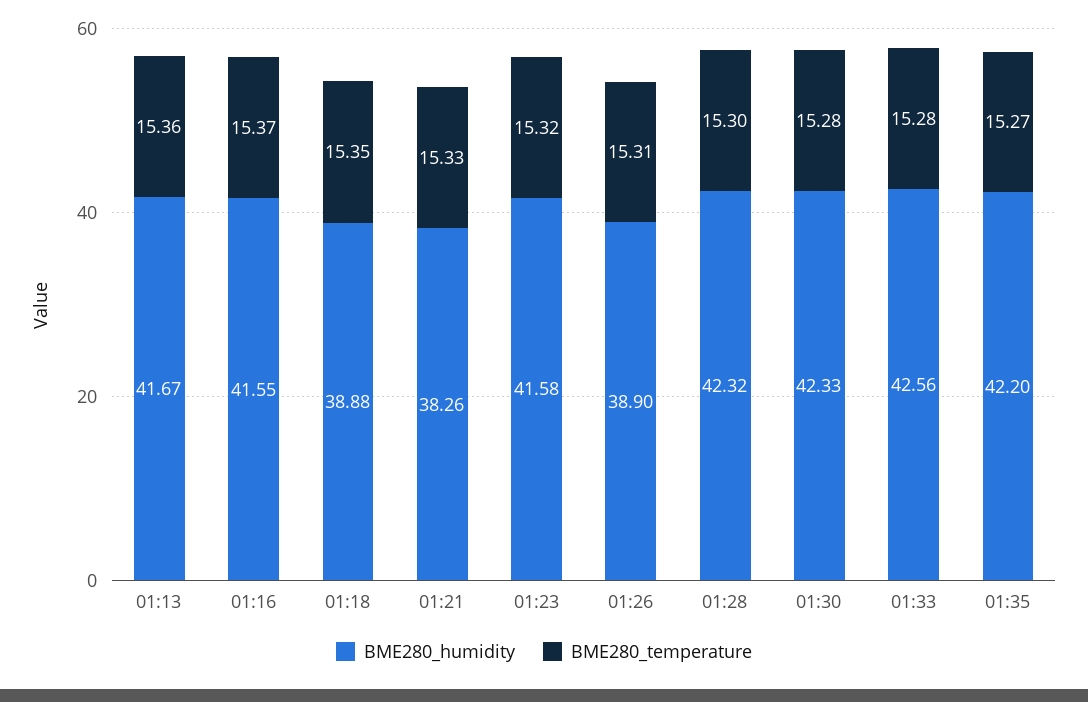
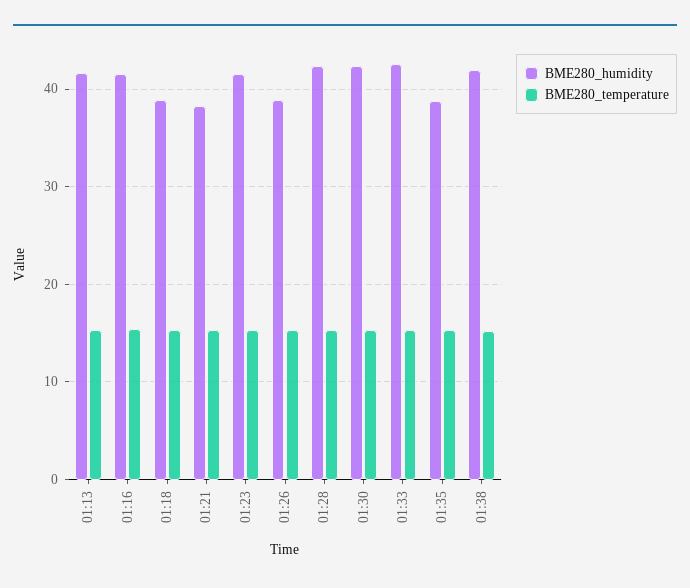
BME280_humidity, 01:35: 42.2 -> 39
BME280_humidity, 01:38: none -> 42
BME280_temperature, 01:38: none -> 15

